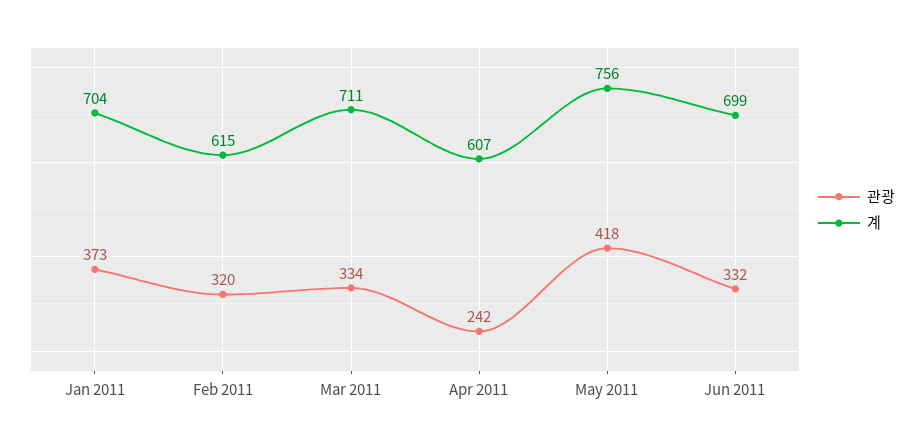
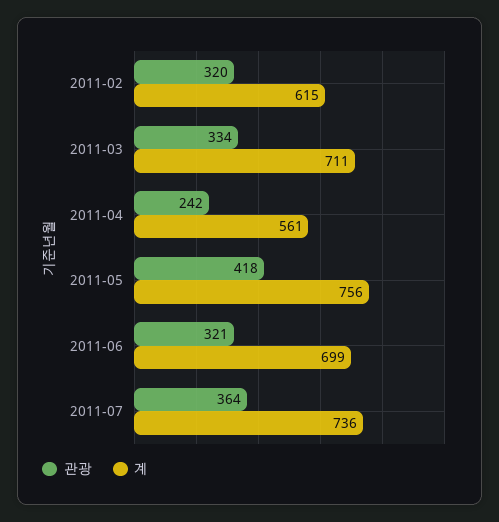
관광, Jan 2011: 373 -> none
계, Jan 2011: 704 -> none
계, Apr 2011: 607 -> 561
관광, Jun 2011: 332 -> 321
관광, 2011-07: none -> 364
계, 2011-07: none -> 736

